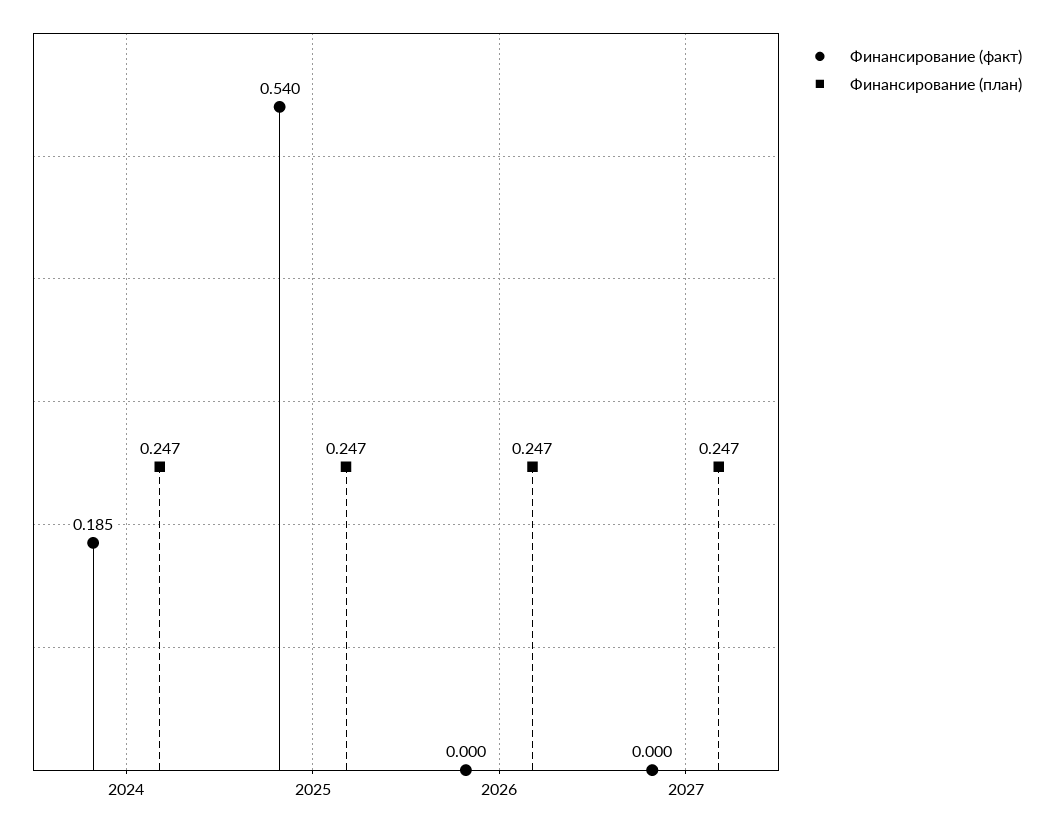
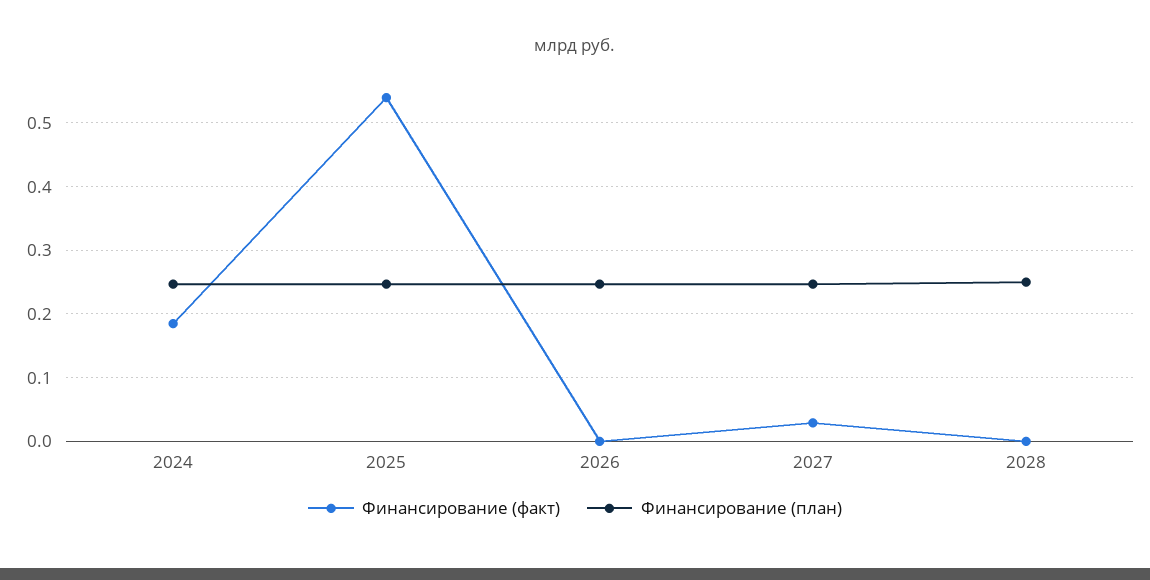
Финансирование (факт), 2027: 0 -> 0.03
Финансирование (факт), 2028: none -> 0
Финансирование (план), 2028: none -> 0.25

